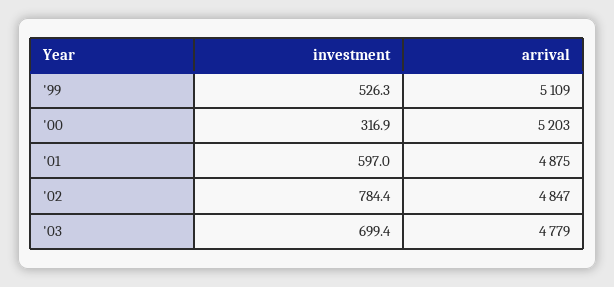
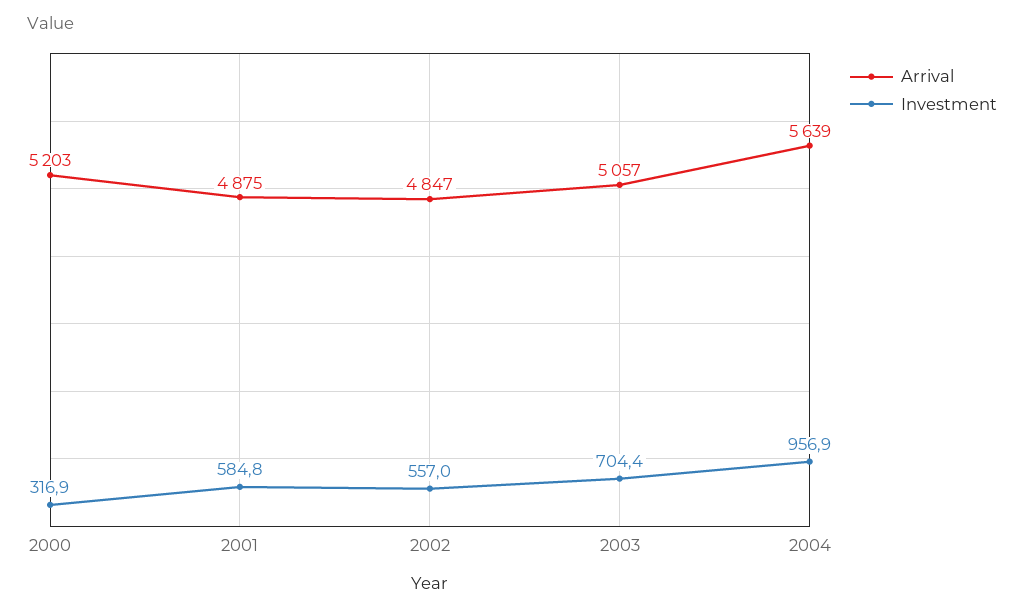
investment, '99: 526.3 -> none
arrival, '99: 5109 -> none
investment, '01: 597 -> 584.8
investment, '02: 784.4 -> 557
investment, '03: 699.4 -> 704.4
arrival, '03: 4779 -> 5057
arrival, 2004: none -> 5639
investment, 2004: none -> 956.9

